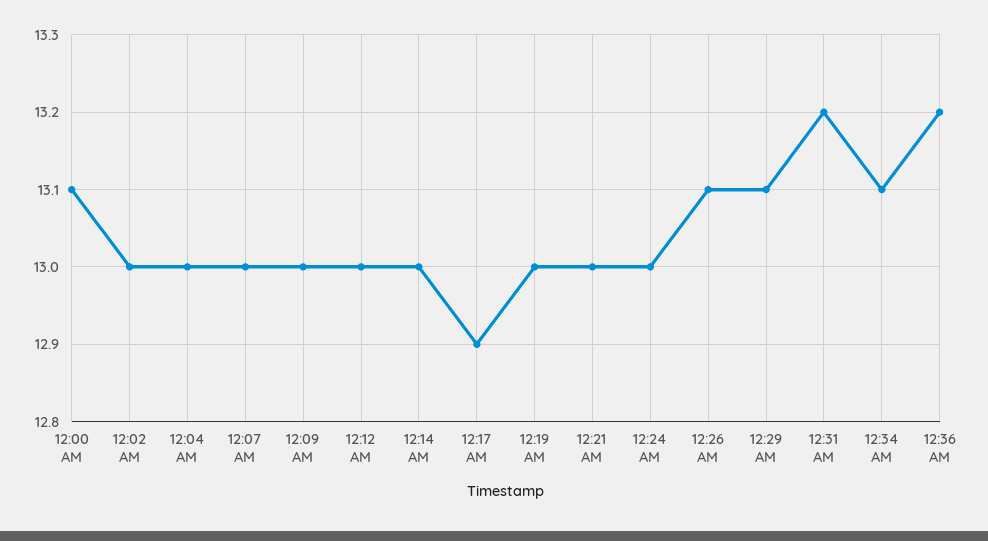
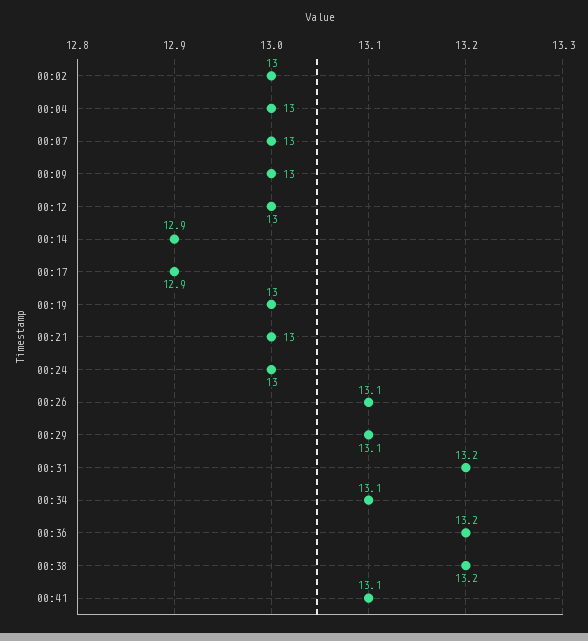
12:00 AM: 13.1 -> none
12:14 AM: 13 -> 12.9
00:38: none -> 13.2
00:41: none -> 13.1

